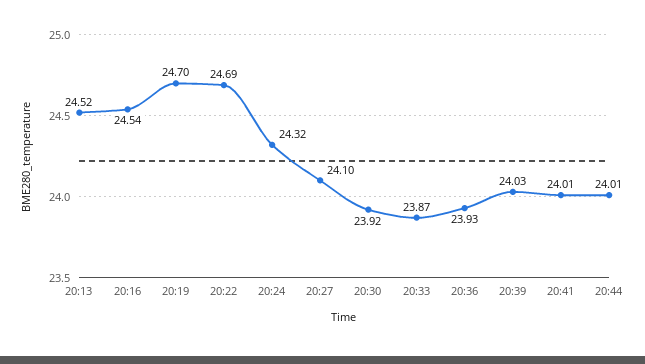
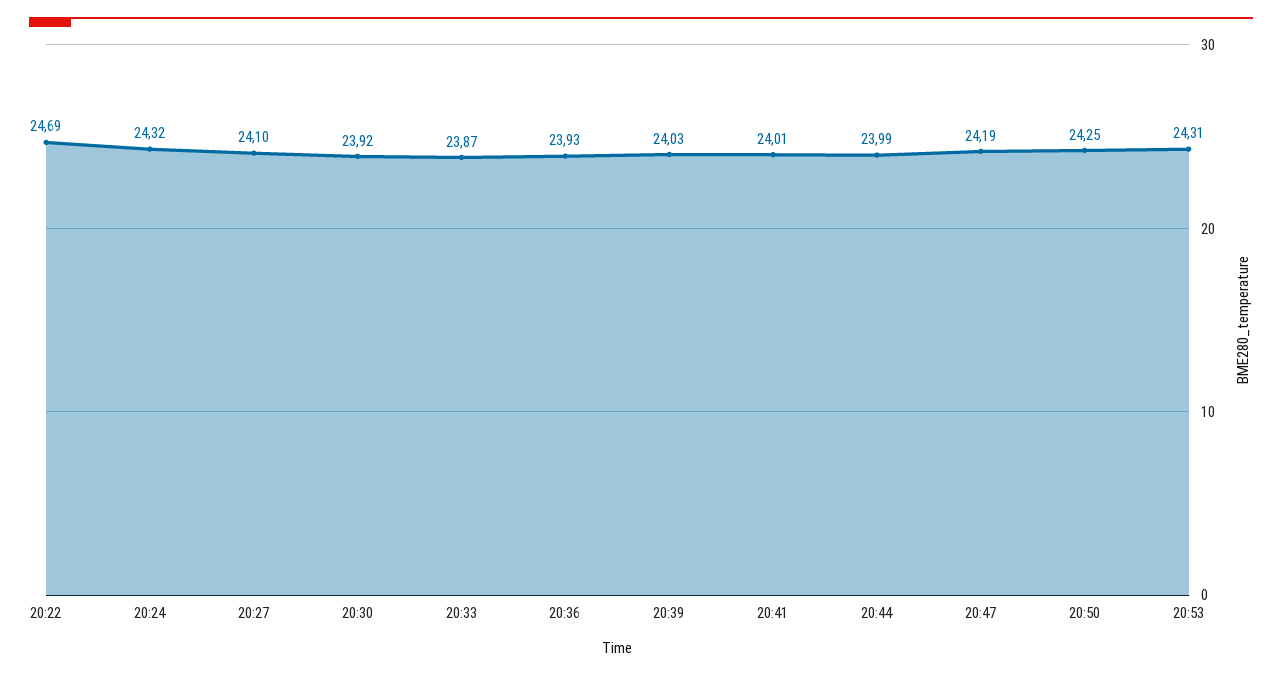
20:13: 24.52 -> none
20:16: 24.54 -> none
20:19: 24.7 -> none
20:44: 24.01 -> 23.99
20:47: none -> 24.19
20:50: none -> 24.25
20:53: none -> 24.31

